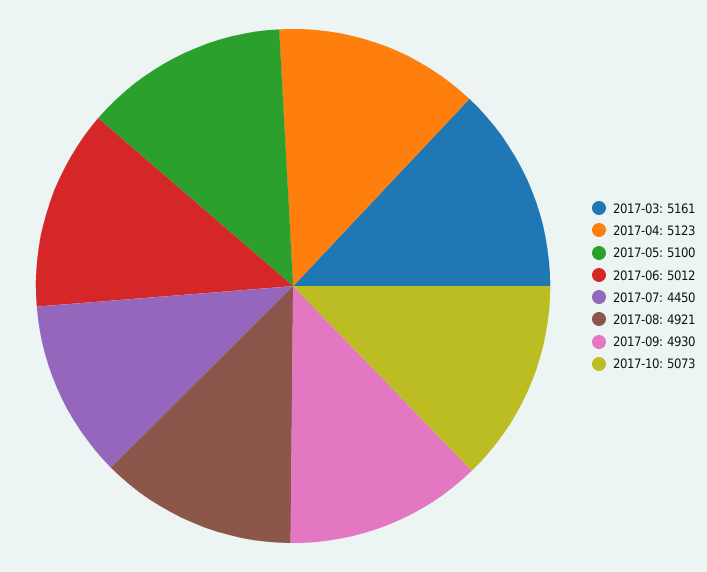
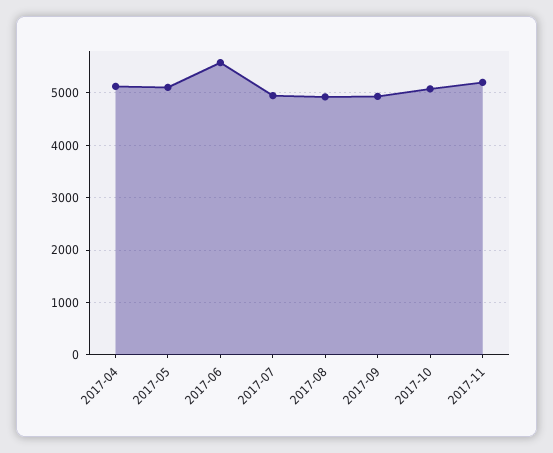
2017-03: 5161 -> none
2017-06: 5012 -> 5600
2017-07: 4450 -> 5000
2017-11: none -> 5200

